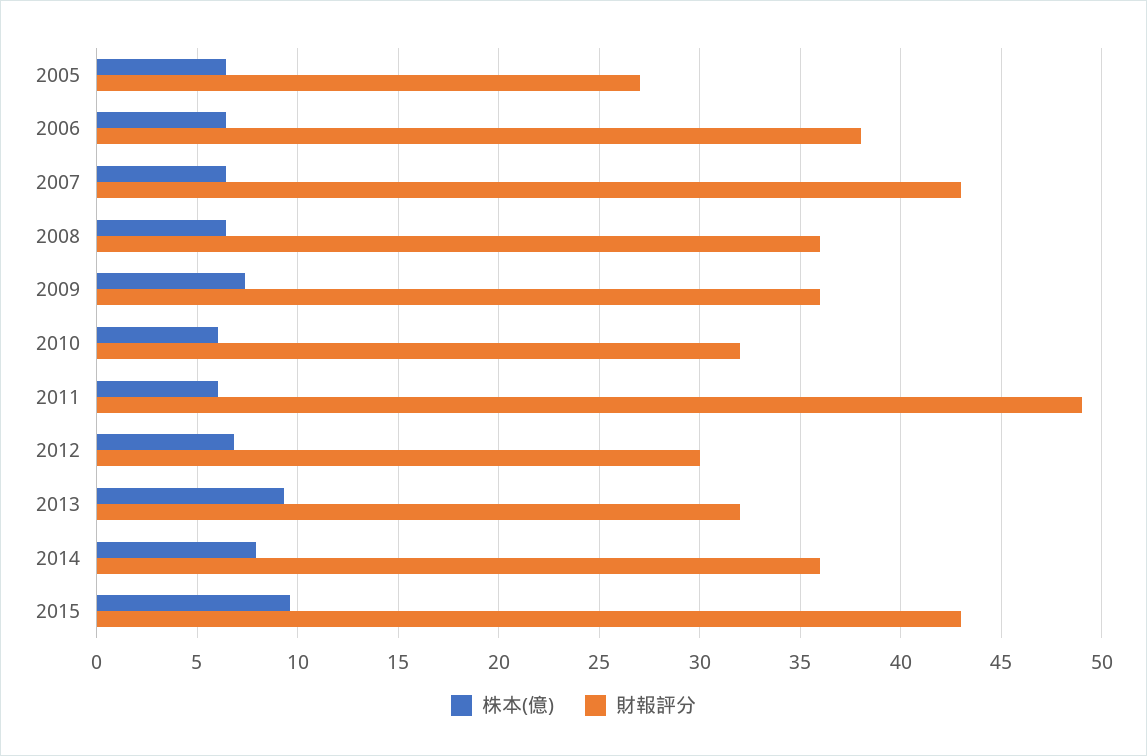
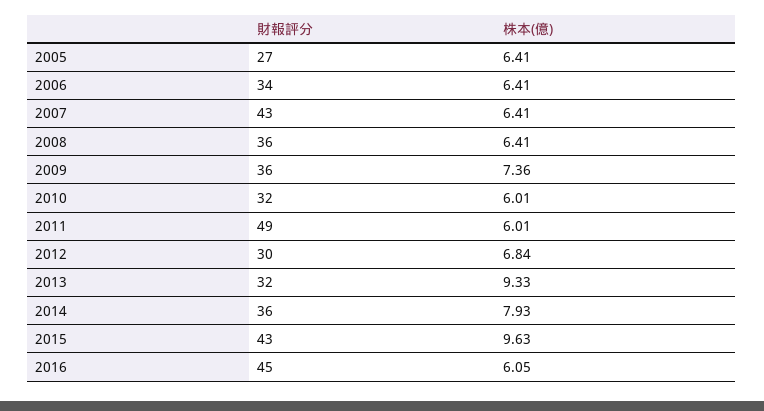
財報評分, 2006: 38 -> 34
財報評分, 2016: none -> 45
株本(億), 2016: none -> 6.05

